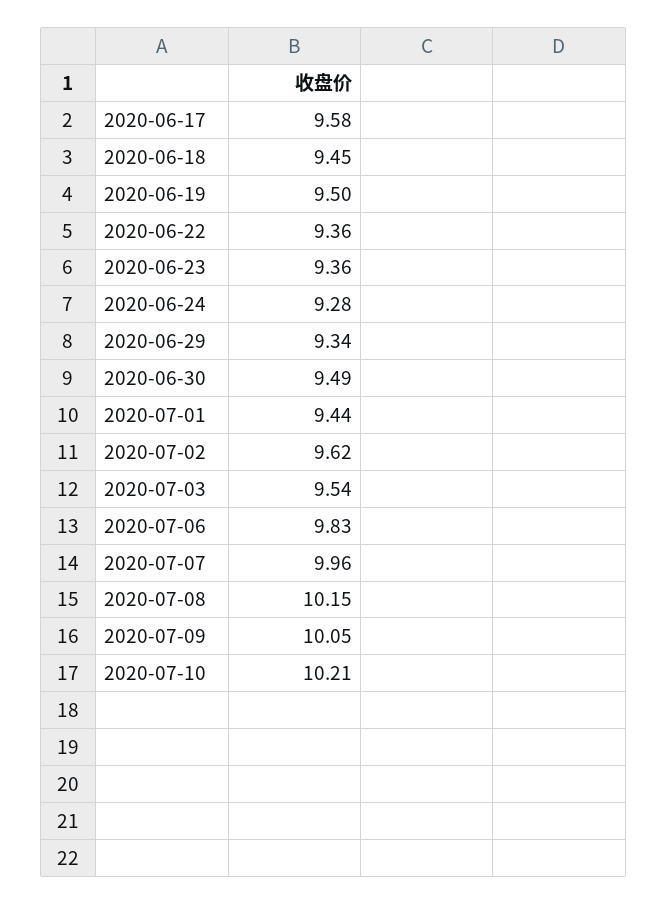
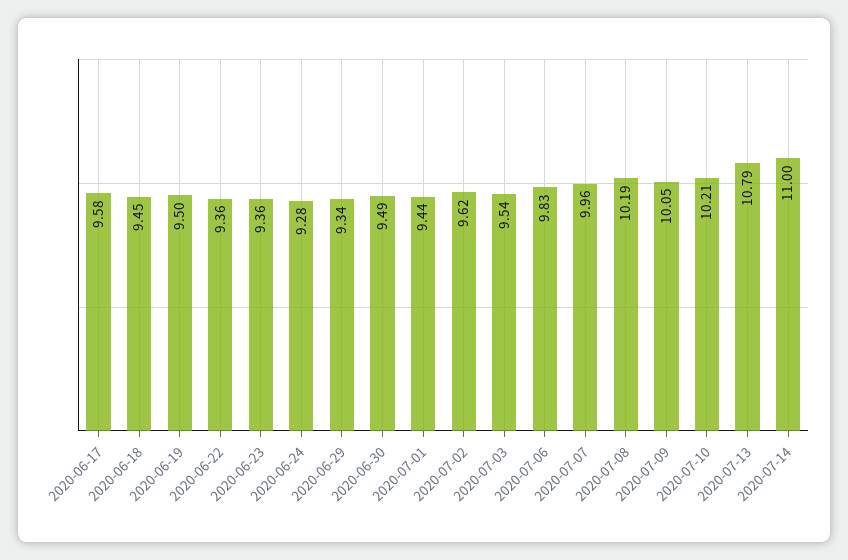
2020-07-08: 10.15 -> 10.19
2020-07-13: none -> 10.79
2020-07-14: none -> 11

